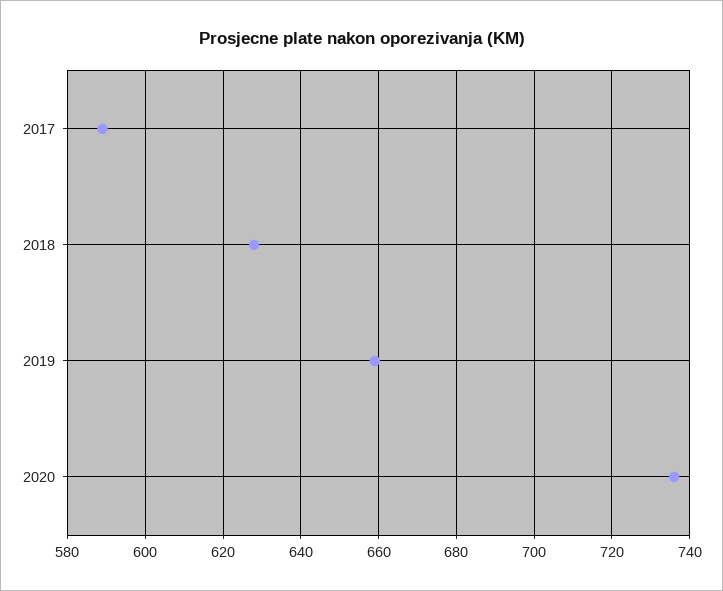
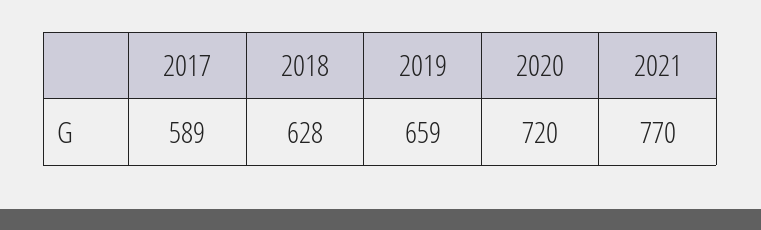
2020: 735 -> 720
2021: none -> 770

